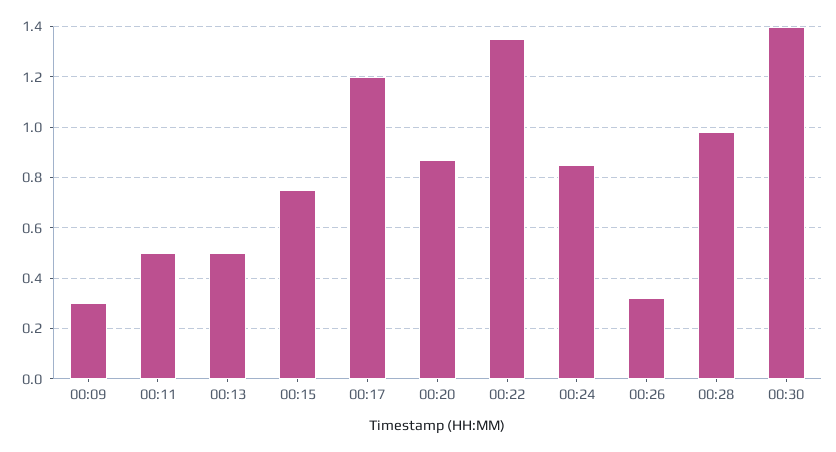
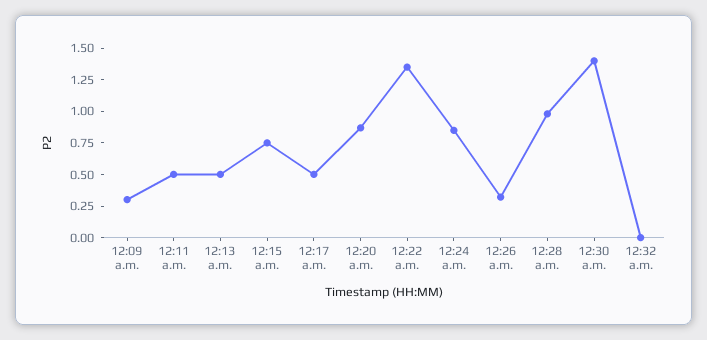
00:17: 1.2 -> 0.5
12:32 a.m.: none -> 0

